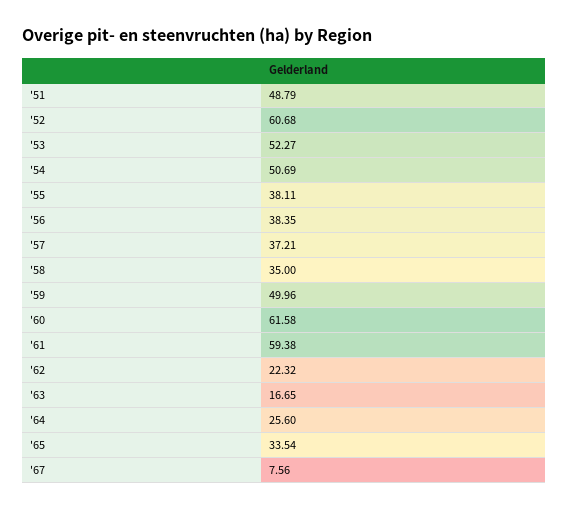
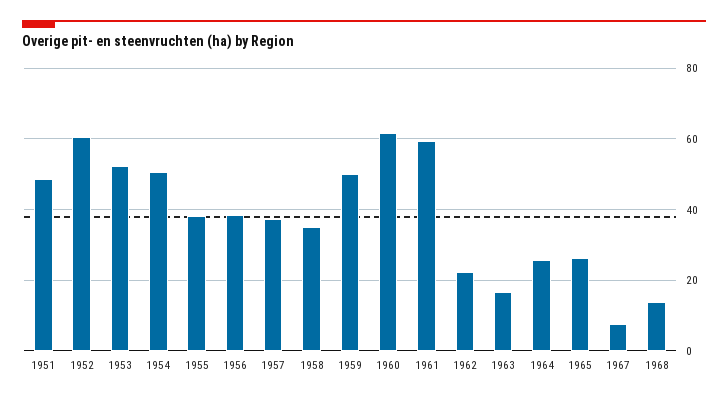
'65: 33.54 -> 26
1968: none -> 14

